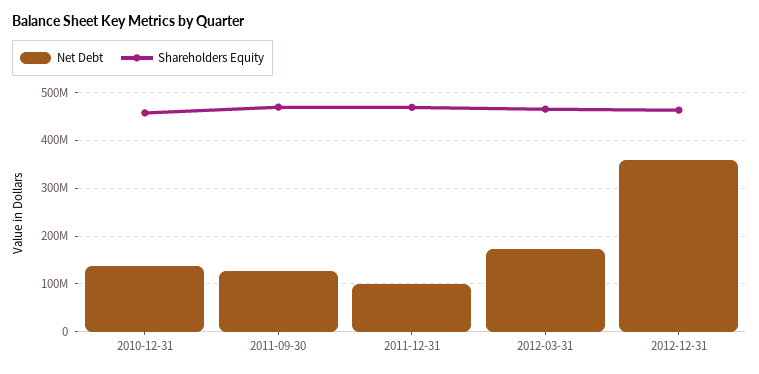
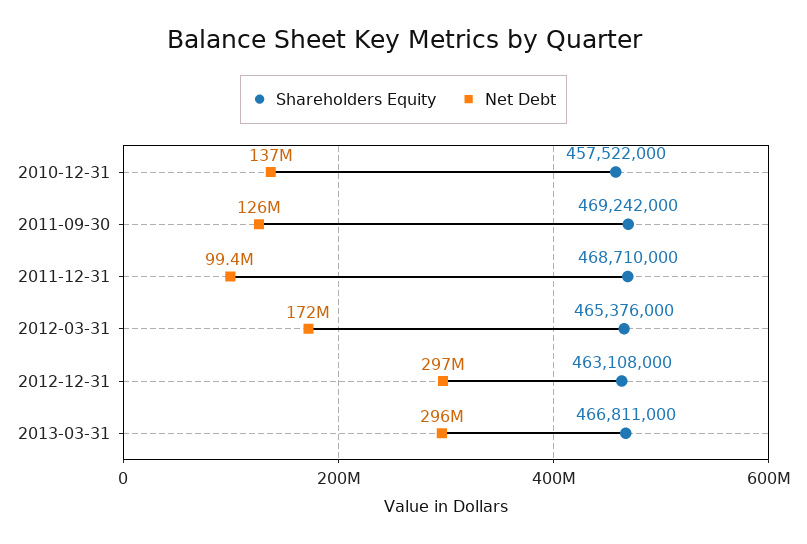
Net Debt, 2012-12-31: 360000000 -> 297000000
Shareholders Equity, 2013-03-31: none -> 466811000
Net Debt, 2013-03-31: none -> 296000000

